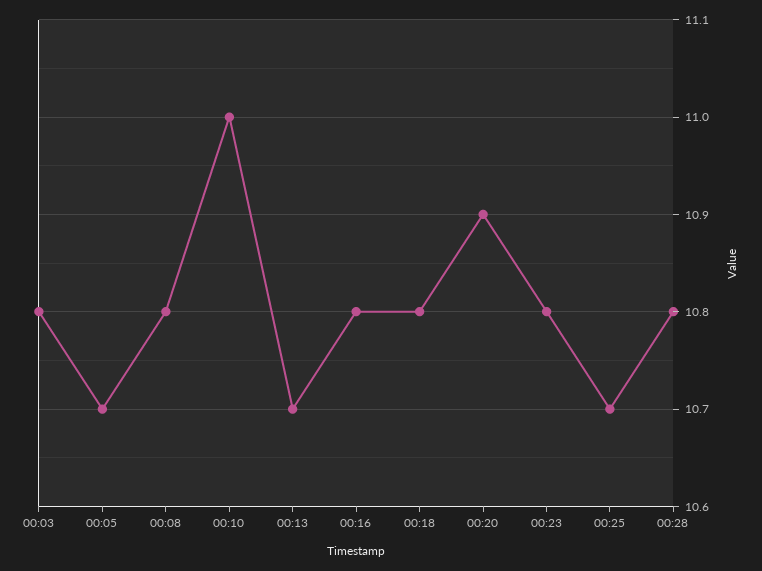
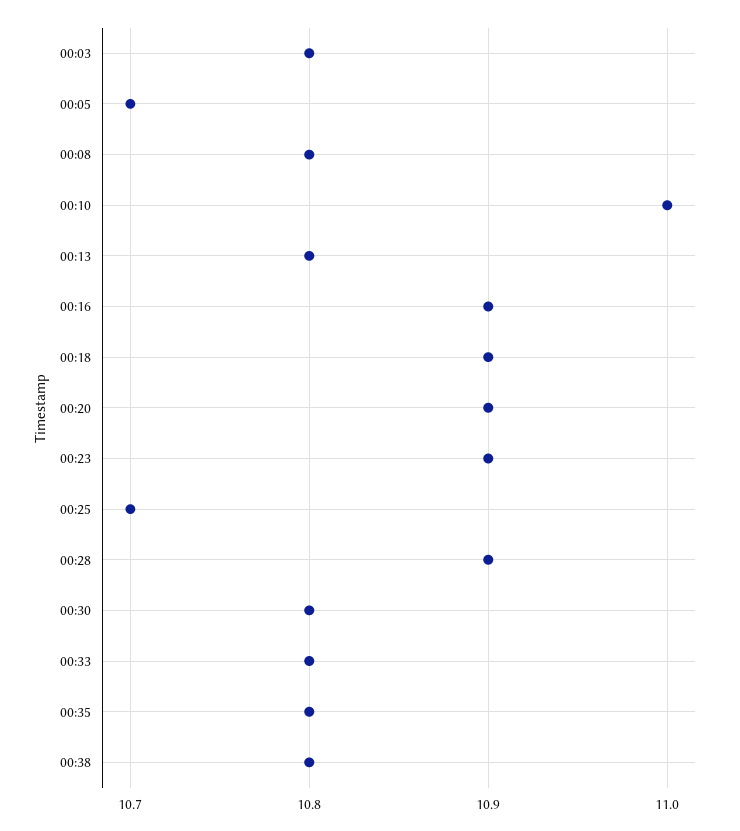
00:13: 10.7 -> 10.8
00:16: 10.8 -> 10.9
00:18: 10.8 -> 10.9
00:23: 10.8 -> 10.9
00:28: 10.8 -> 10.9
00:30: none -> 10.8
00:33: none -> 10.8
00:35: none -> 10.8
00:38: none -> 10.8

